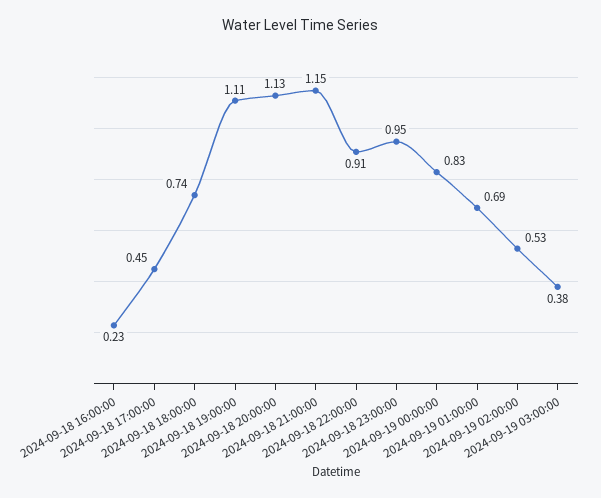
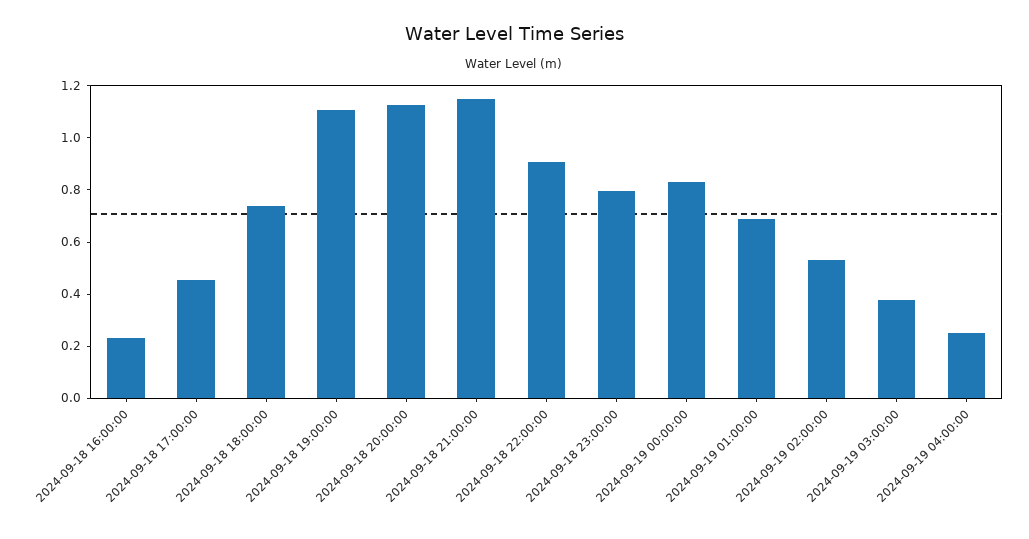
2024-09-18 23:00:00: 0.95 -> 0.8
2024-09-19 04:00:00: none -> 0.25

